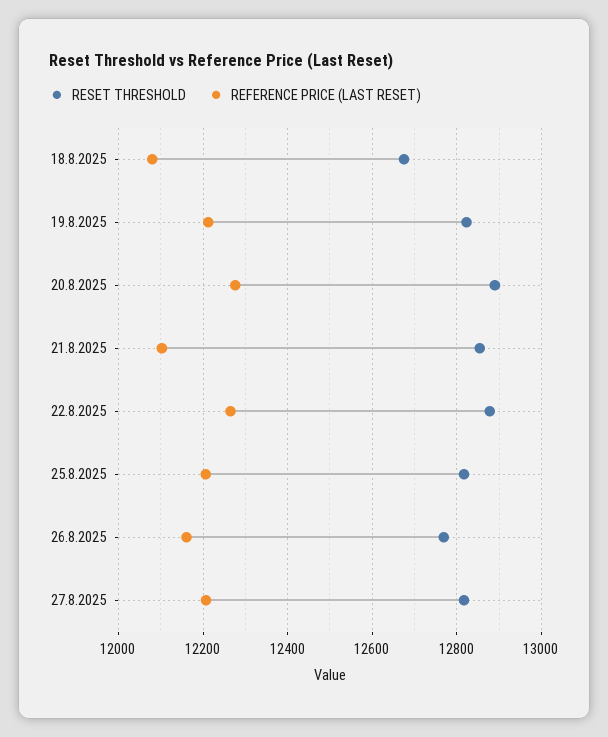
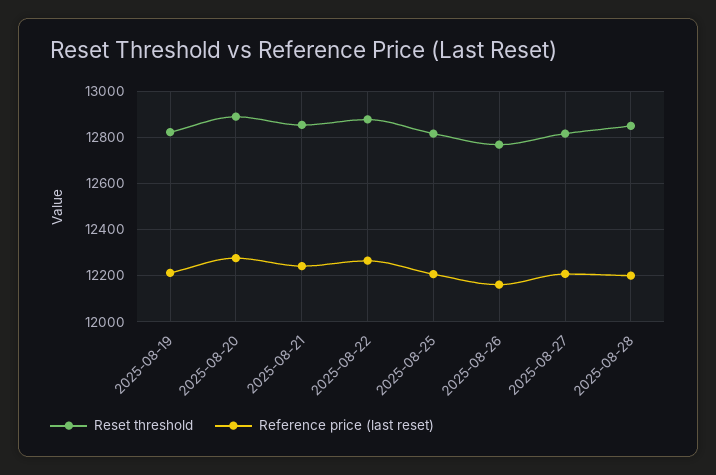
RESET THRESHOLD, 18.8.2025: 12680 -> none
REFERENCE PRICE (LAST RESET), 18.8.2025: 12080 -> none
REFERENCE PRICE (LAST RESET), 21.8.2025: 12100 -> 12250
RESET THRESHOLD, 2025-08-28: none -> 12850
REFERENCE PRICE (LAST RESET), 2025-08-28: none -> 12200

